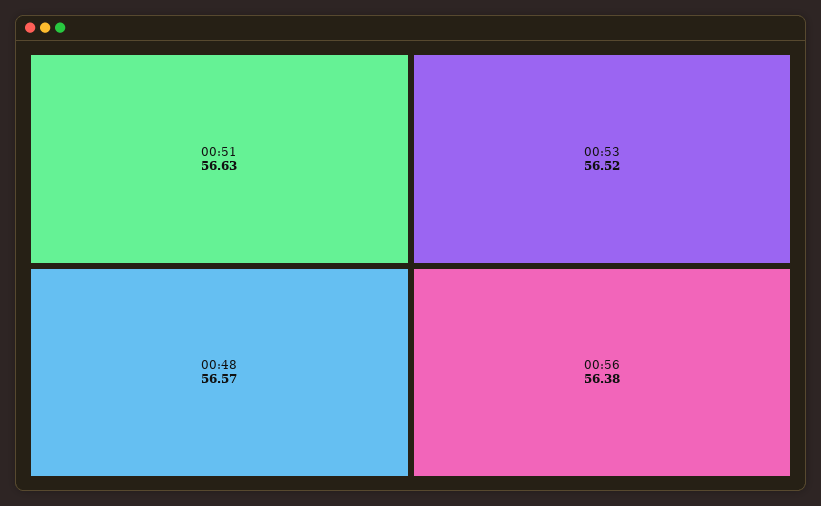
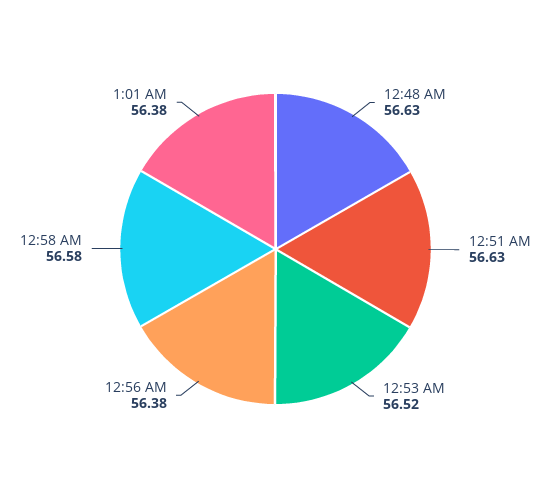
00:48: 56.57 -> 56.63
12:58 AM: none -> 56.58
1:01 AM: none -> 56.38

